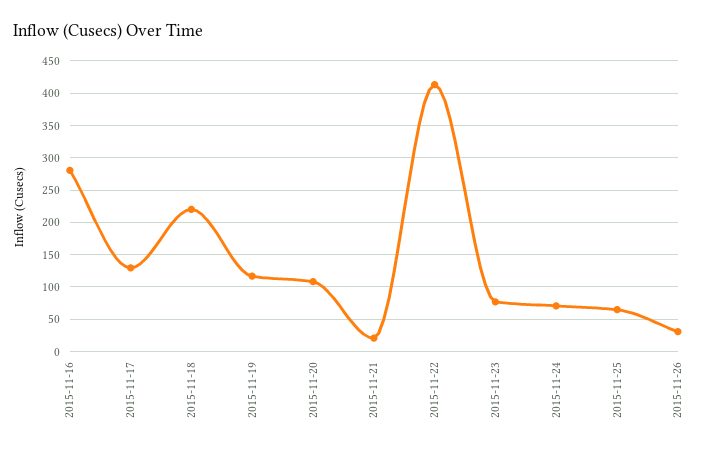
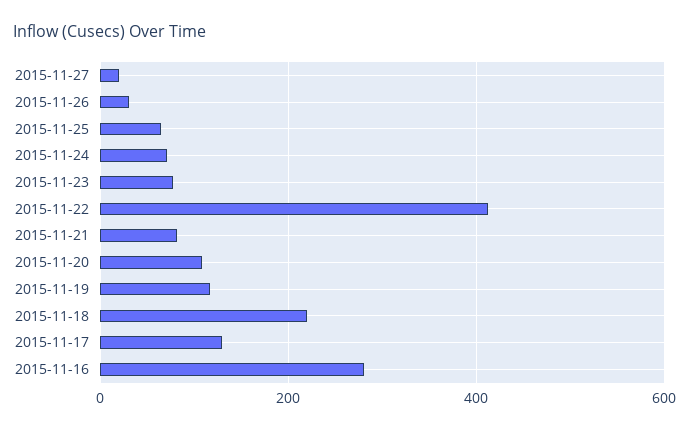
2015-11-21: 20 -> 80
2015-11-27: none -> 20

